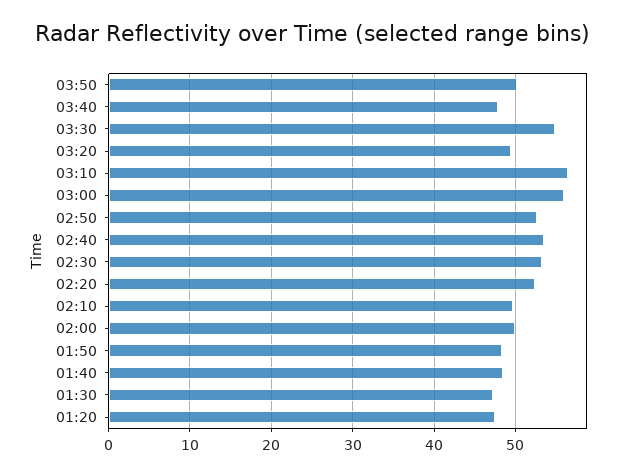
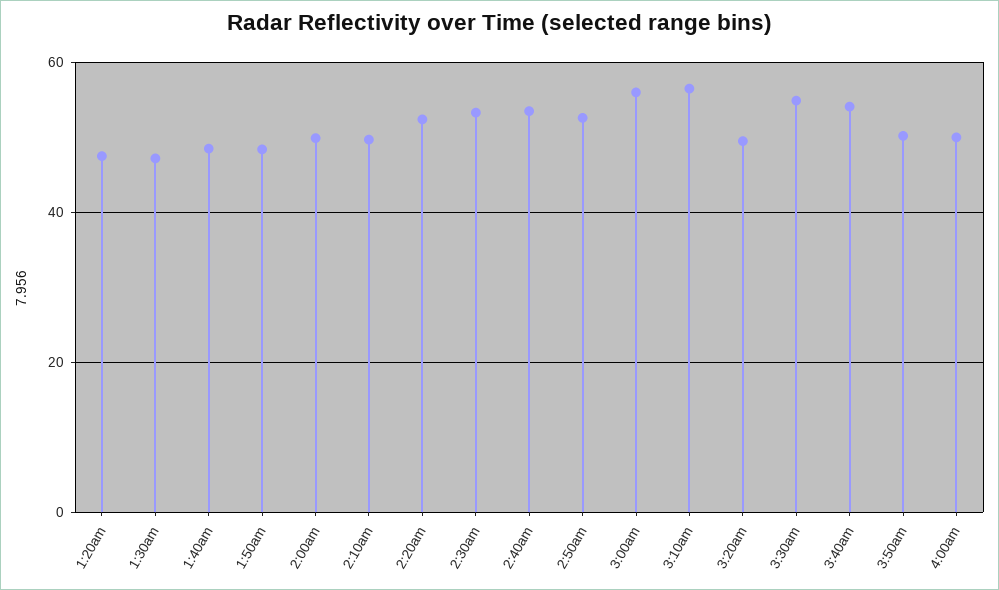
03:40: 48 -> 54
4:00am: none -> 50

